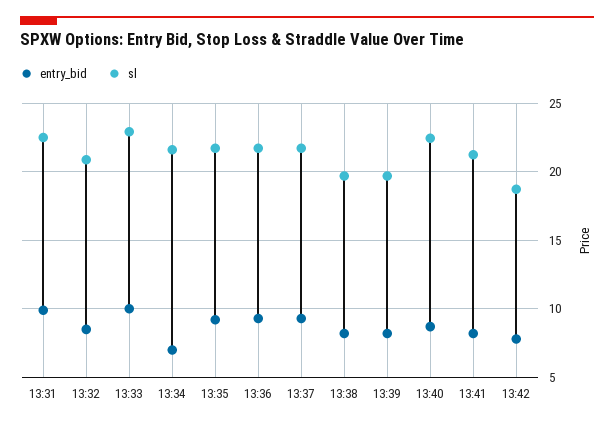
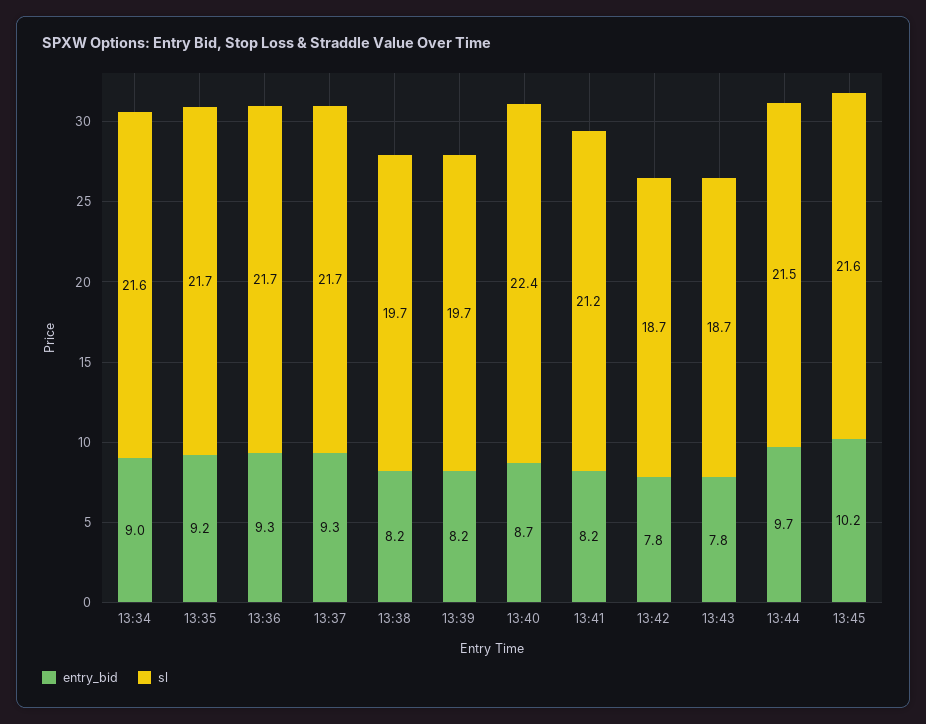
entry_bid, 13:31: 10 -> none
sl, 13:31: 22.5 -> none
entry_bid, 13:32: 8.5 -> none
sl, 13:32: 21 -> none
entry_bid, 13:33: 10 -> none
sl, 13:33: 23 -> none
entry_bid, 13:34: 7 -> 9
entry_bid, 13:43: none -> 7.8
sl, 13:43: none -> 18.7
entry_bid, 13:44: none -> 9.7
sl, 13:44: none -> 21.5
entry_bid, 13:45: none -> 10.2
sl, 13:45: none -> 21.6

